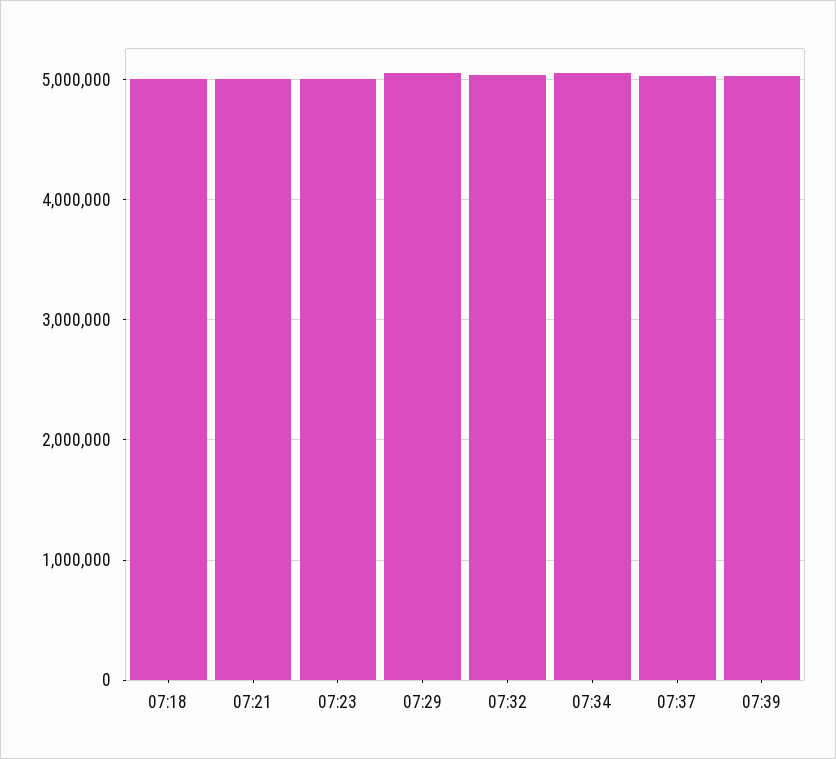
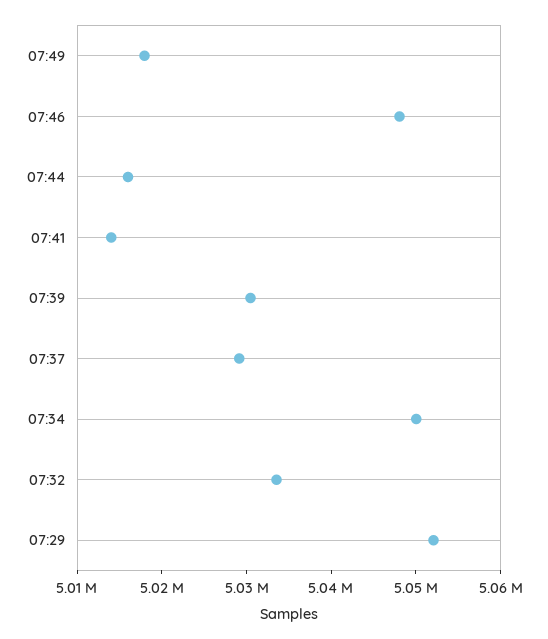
07:18: 5000000 -> none
07:21: 5000000 -> none
07:23: 5000000 -> none
07:49: none -> 5018000
07:46: none -> 5048000
07:44: none -> 5016000
07:41: none -> 5014000

